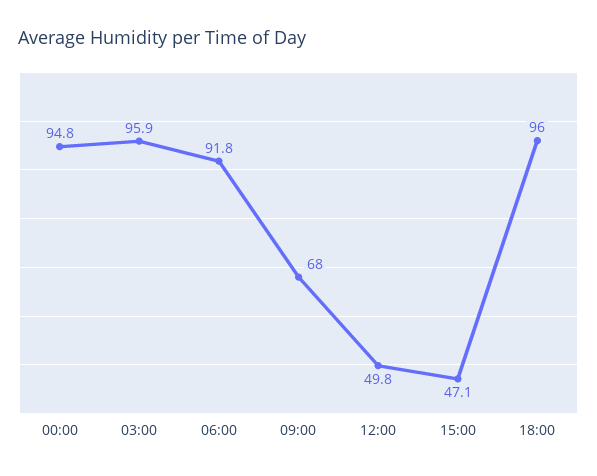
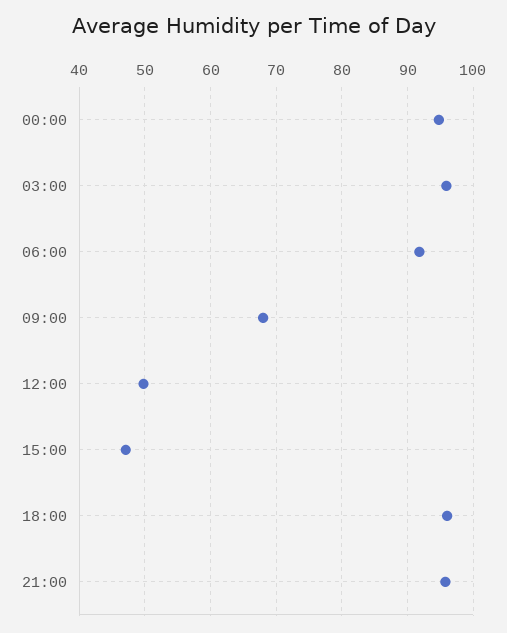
21:00: none -> 96

